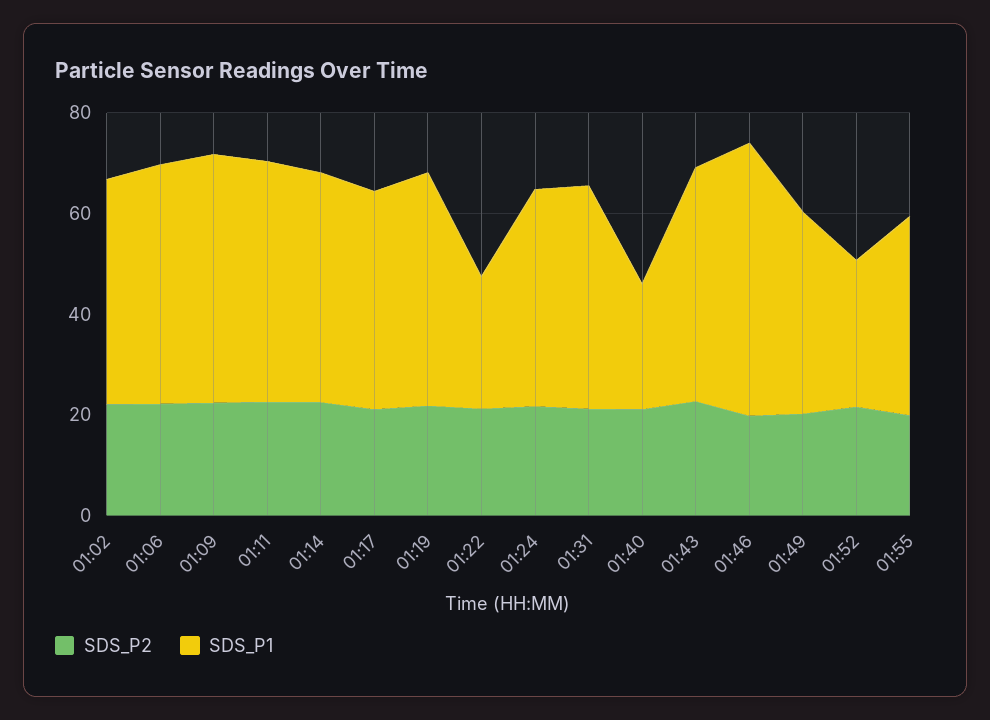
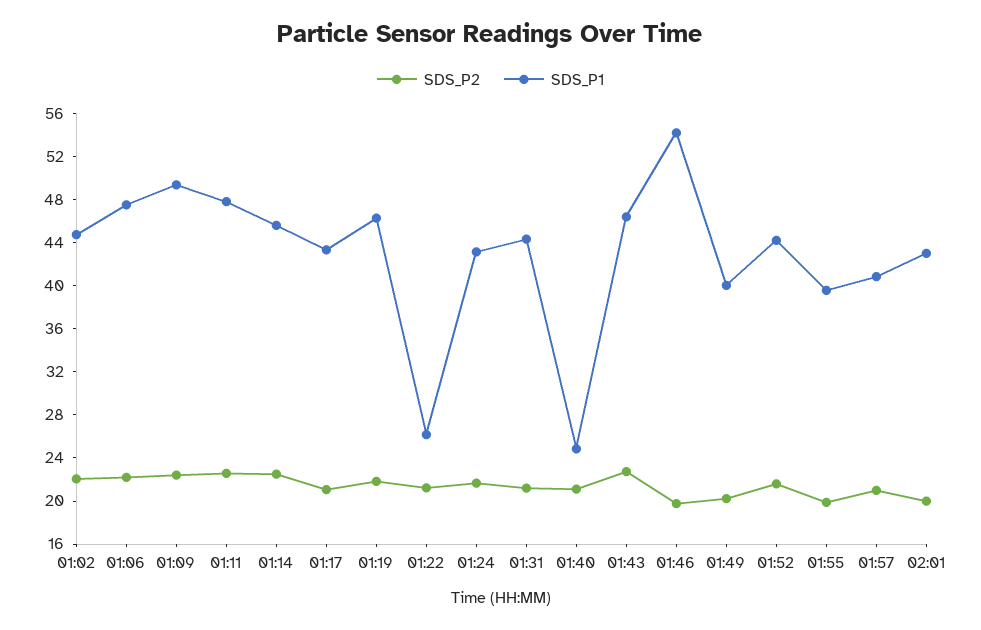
SDS_P1, 01:52: 30 -> 44
SDS_P2, 01:57: none -> 21
SDS_P1, 01:57: none -> 41
SDS_P2, 02:01: none -> 20
SDS_P1, 02:01: none -> 43

